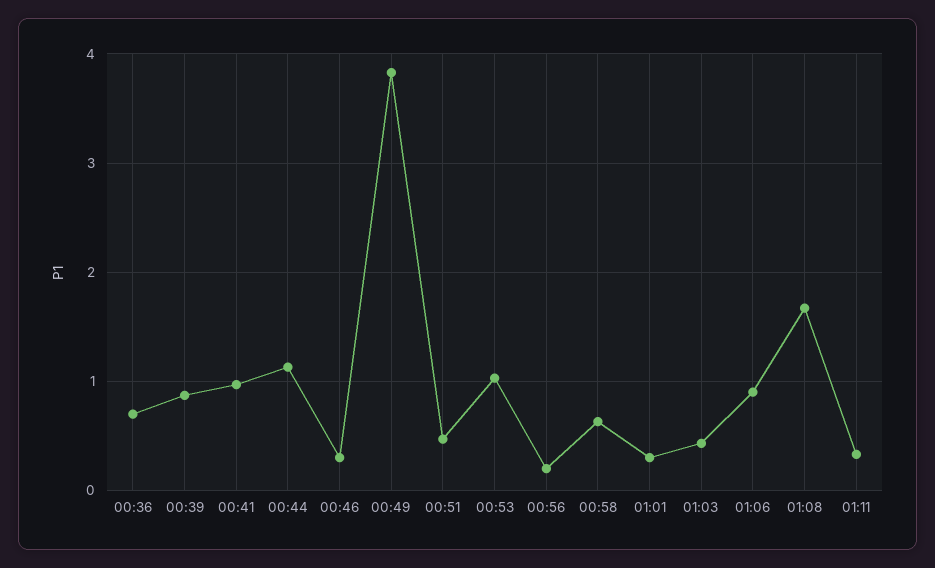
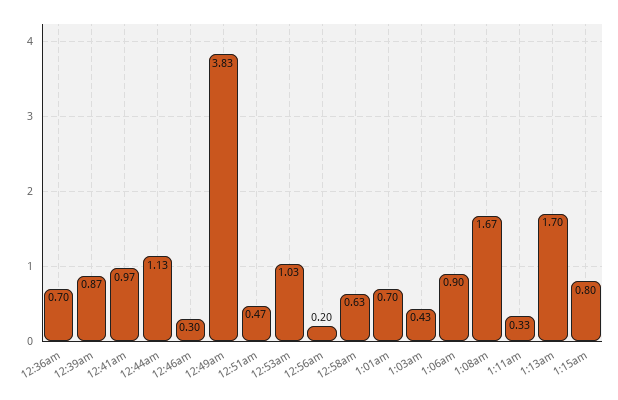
01:01: 0.3 -> 0.7
1:13am: none -> 1.7
1:15am: none -> 0.8

